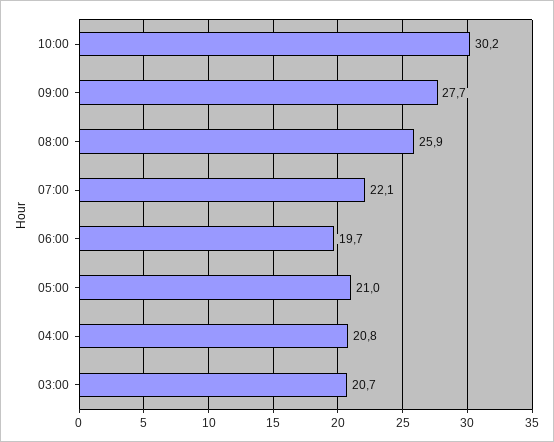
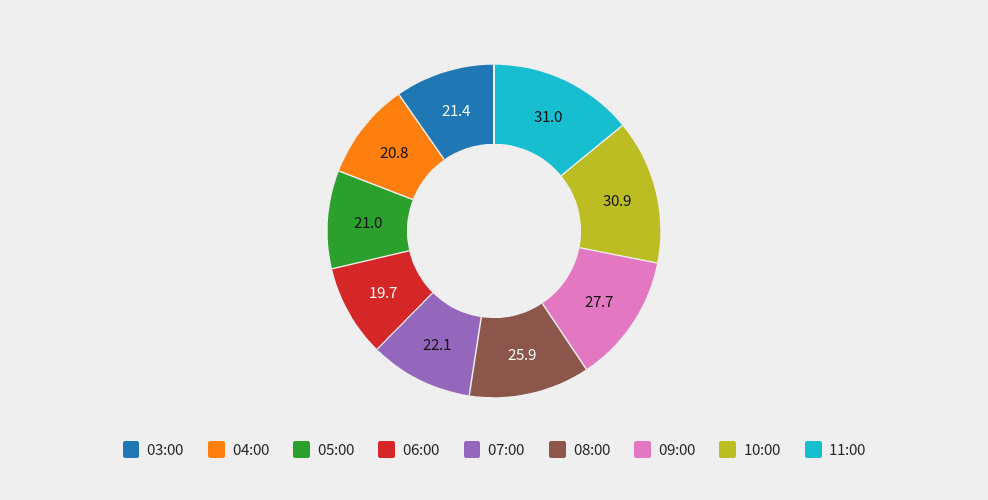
10:00: 30.2 -> 30.9
03:00: 20.7 -> 21.4
11:00: none -> 31

